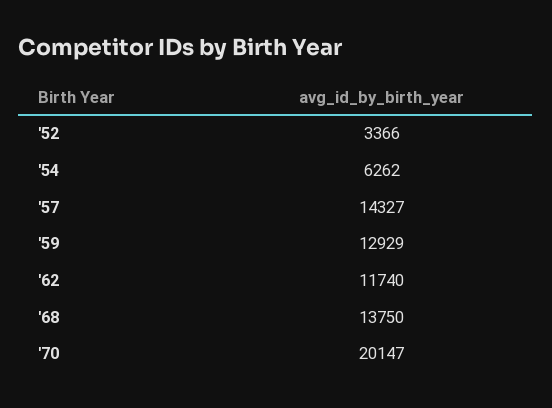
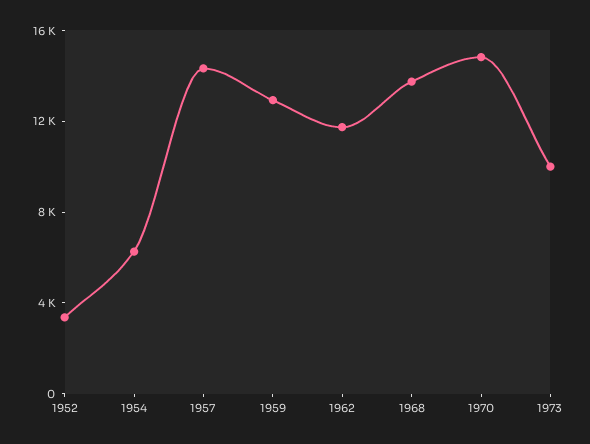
'70: 20147 -> 15000
1973: none -> 10000

